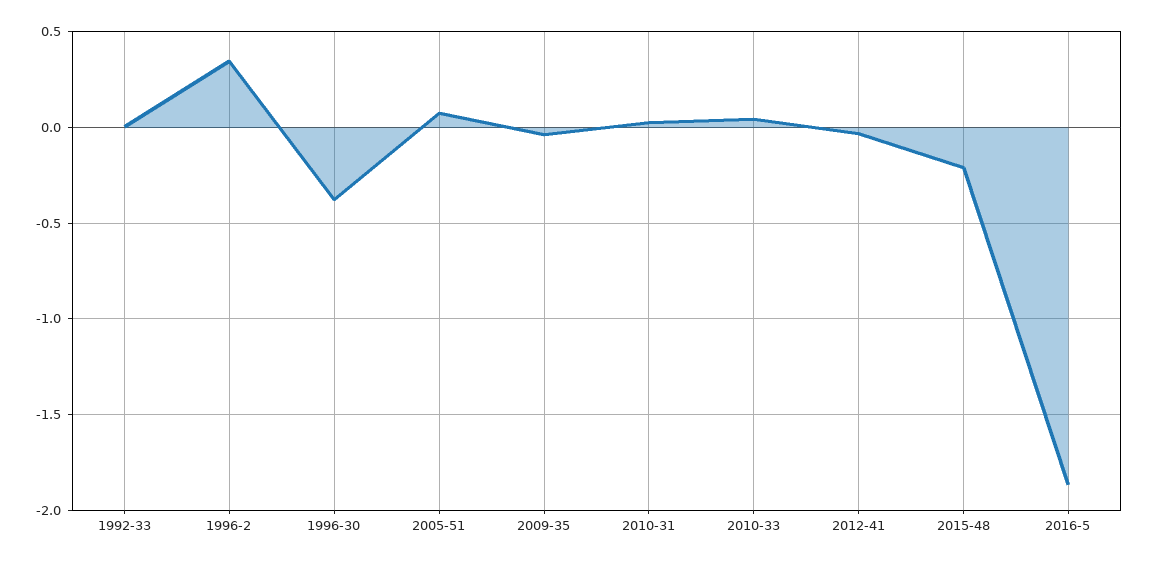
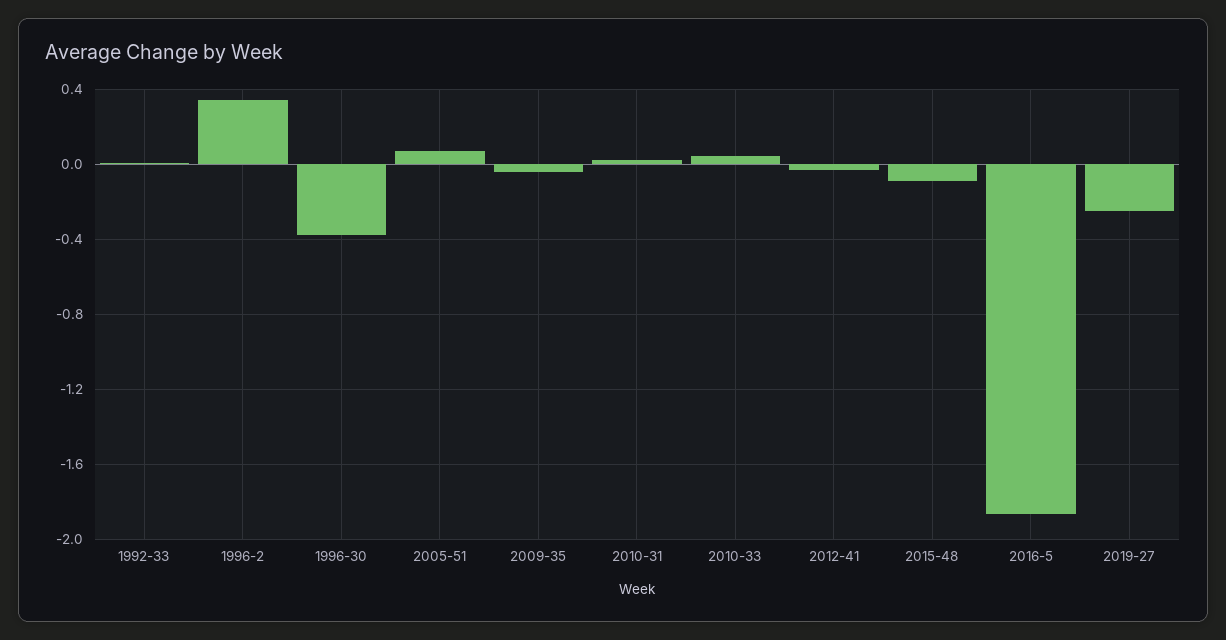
2015-48: -0.2 -> -0.1
2019-27: none -> -0.25

